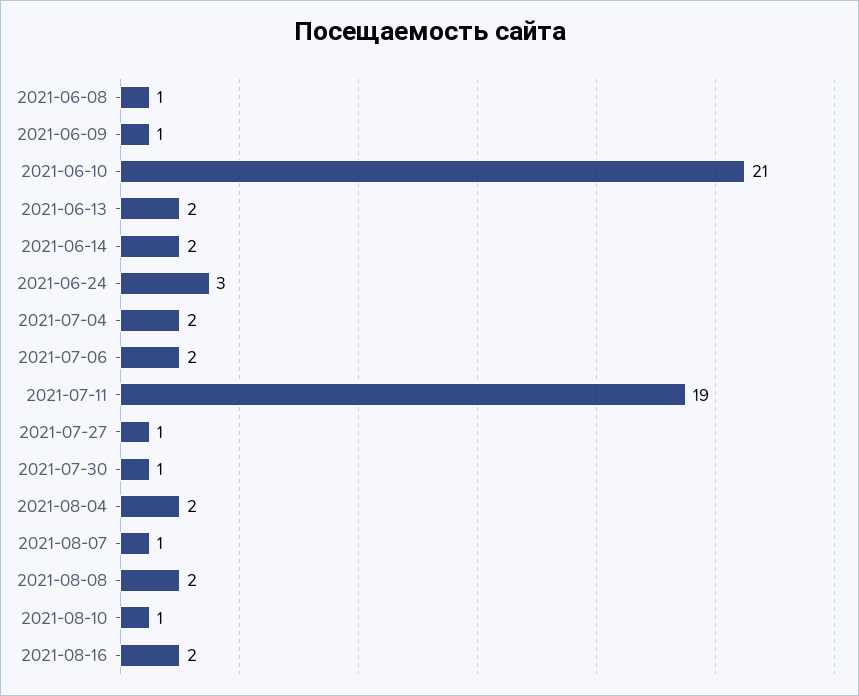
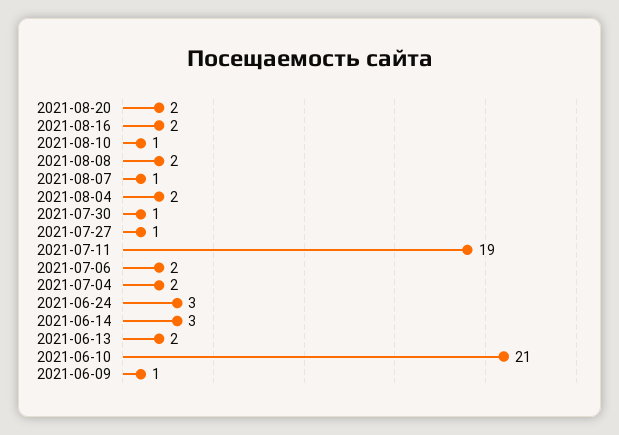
2021-06-08: 1 -> none
2021-06-14: 2 -> 3
2021-08-20: none -> 2

